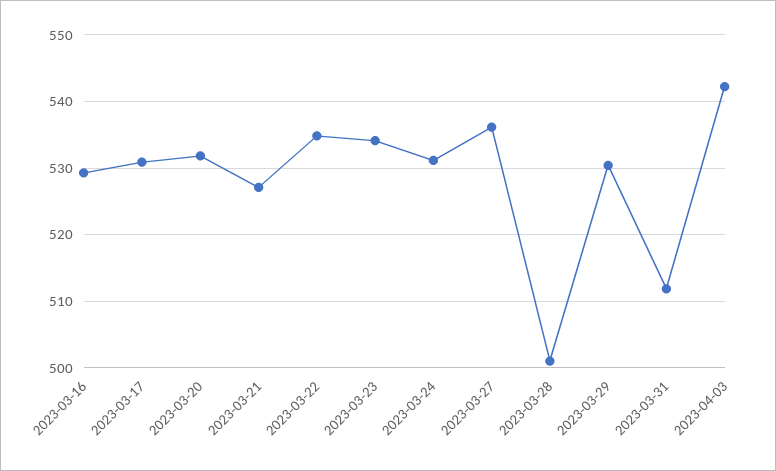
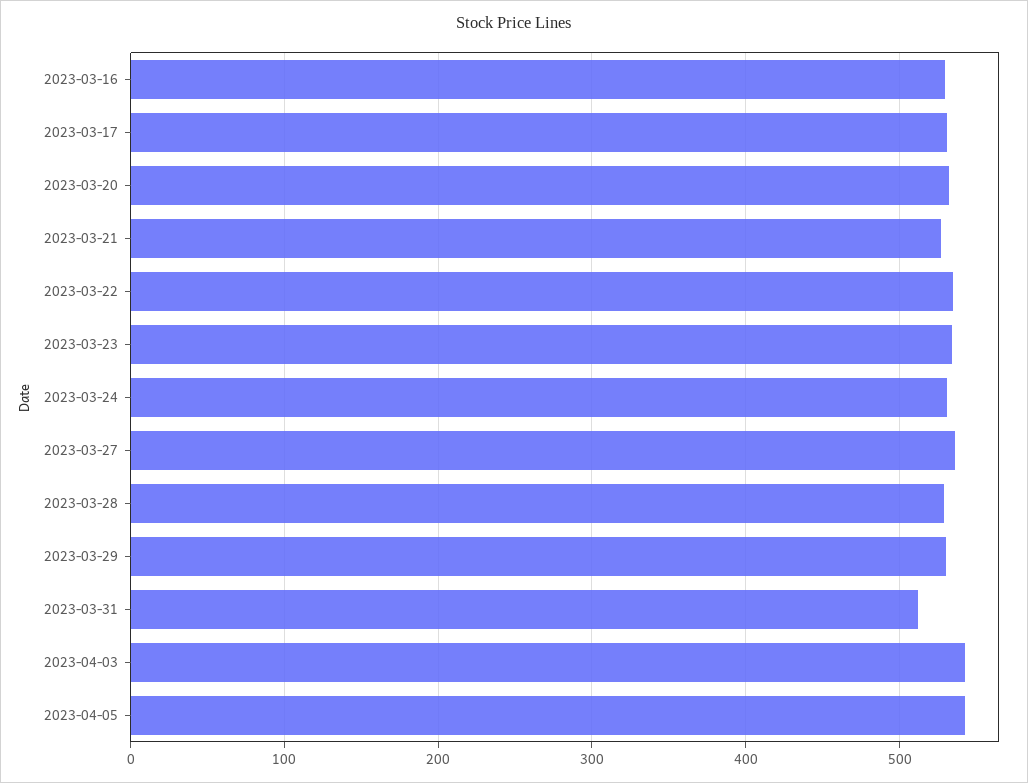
2023-03-28: 501 -> 530
2023-04-05: none -> 540

